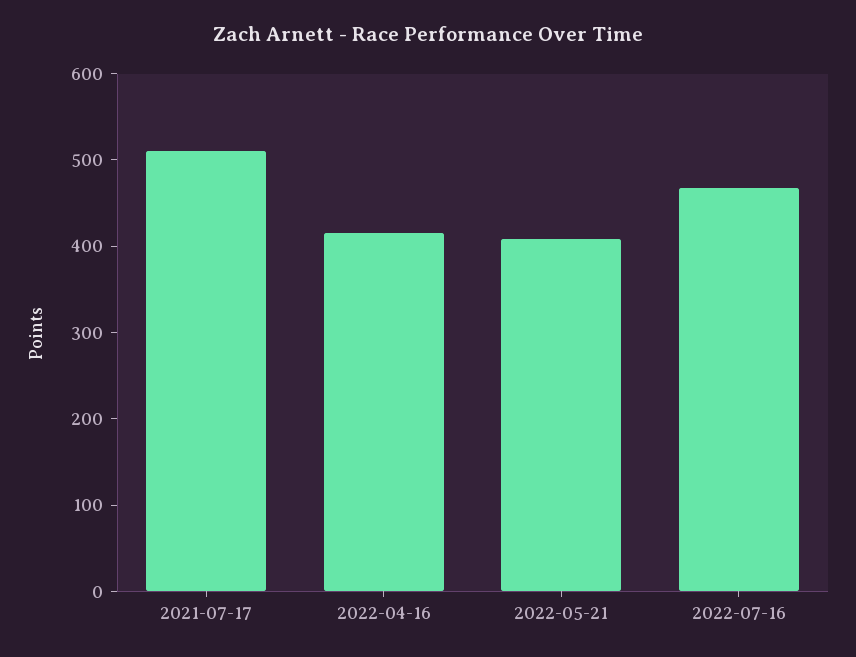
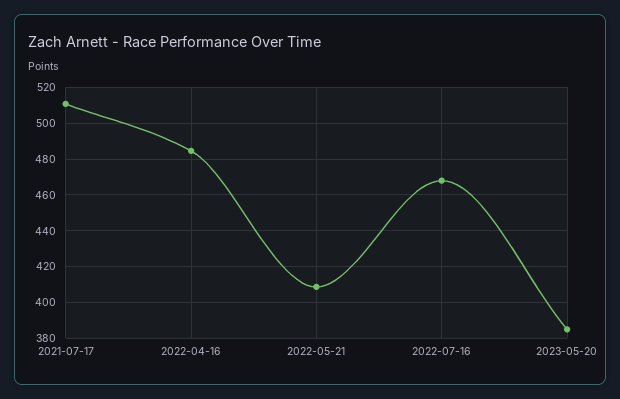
2022-04-16: 420 -> 485
2023-05-20: none -> 385

